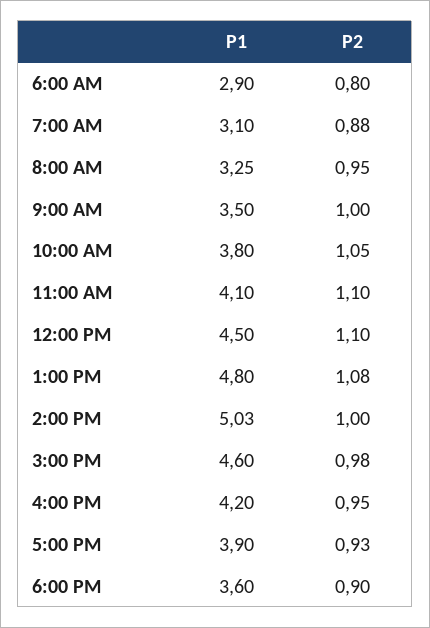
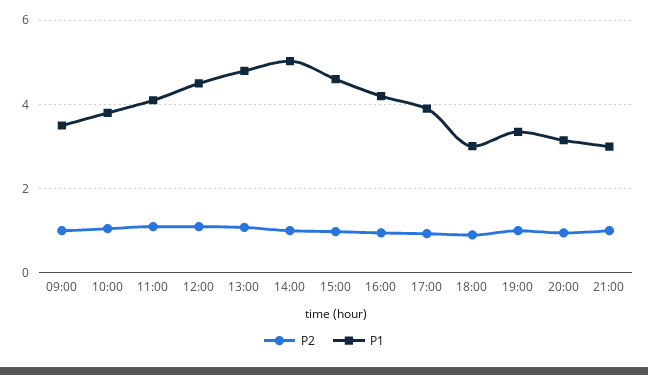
P1, 6:00 AM: 2.9 -> none
P2, 6:00 AM: 0.8 -> none
P1, 7:00 AM: 3.1 -> none
P2, 7:00 AM: 0.88 -> none
P1, 8:00 AM: 3.25 -> none
P2, 8:00 AM: 0.95 -> none
P1, 6:00 PM: 3.6 -> 3
P2, 19:00: none -> 1
P1, 19:00: none -> 3.4
P2, 20:00: none -> 1
P1, 20:00: none -> 3.2
P2, 21:00: none -> 1
P1, 21:00: none -> 3

